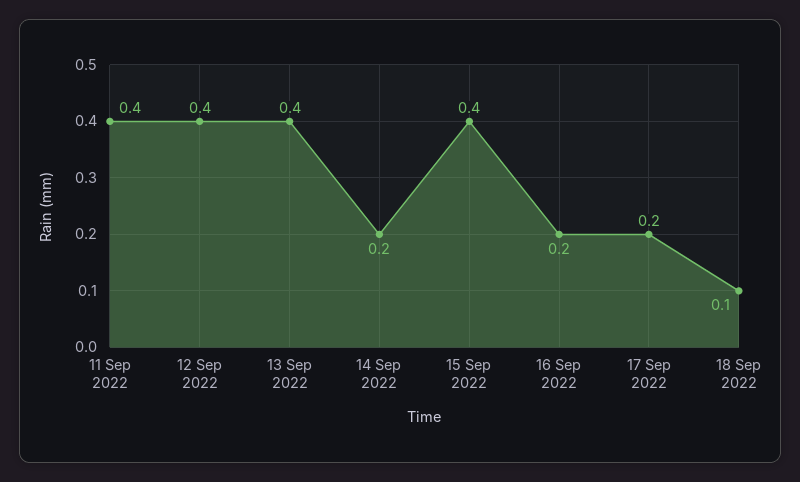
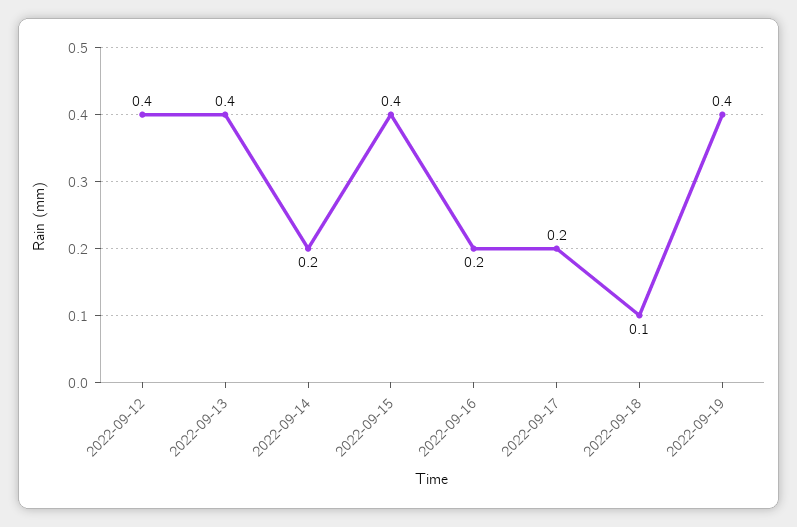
11 Sep 2022: 0.4 -> none
2022-09-19: none -> 0.4

